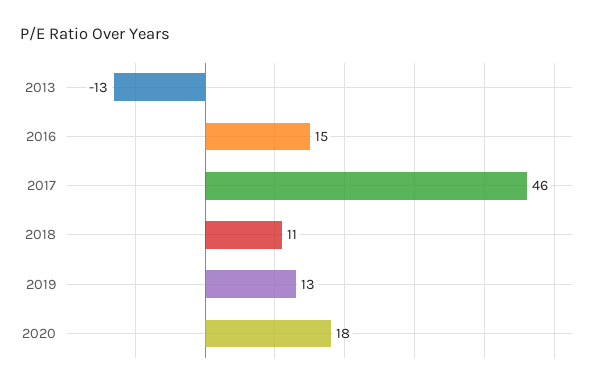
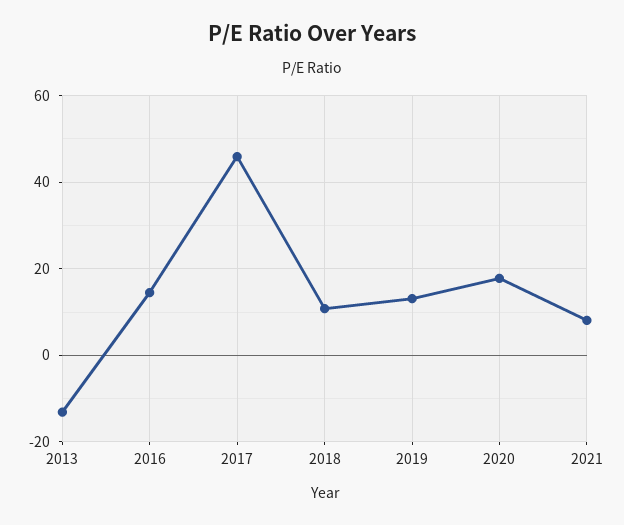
2021: none -> 8

